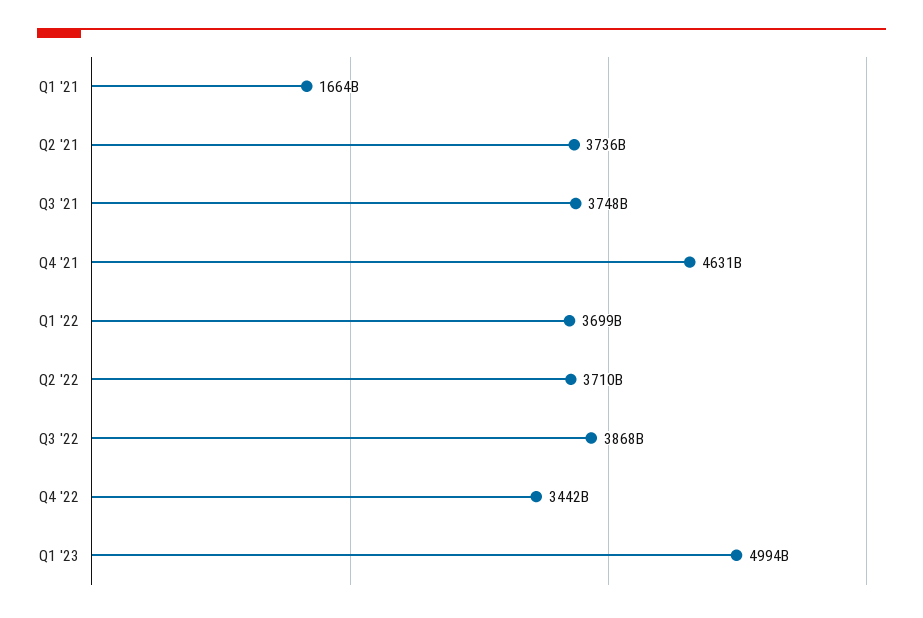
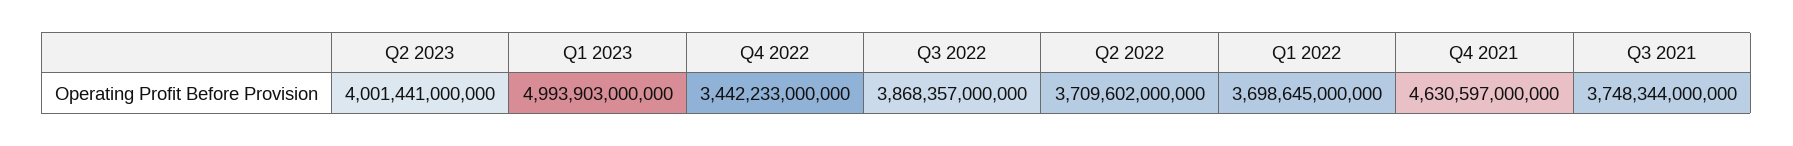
Q1 '21: 1664000000000 -> none
Q2 '21: 3736000000000 -> none
Q2 2023: none -> 4001441000000

